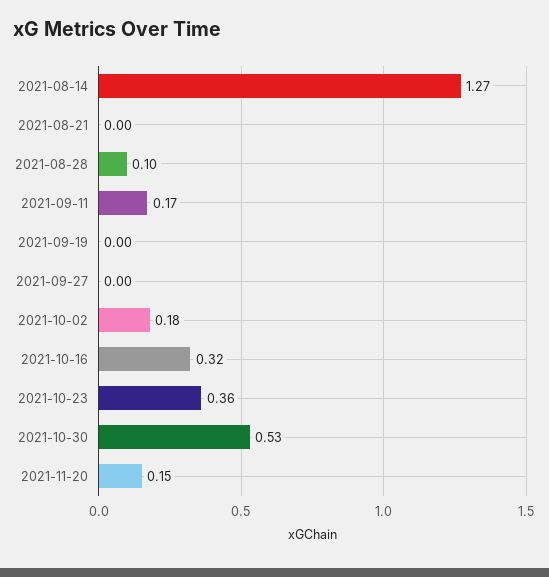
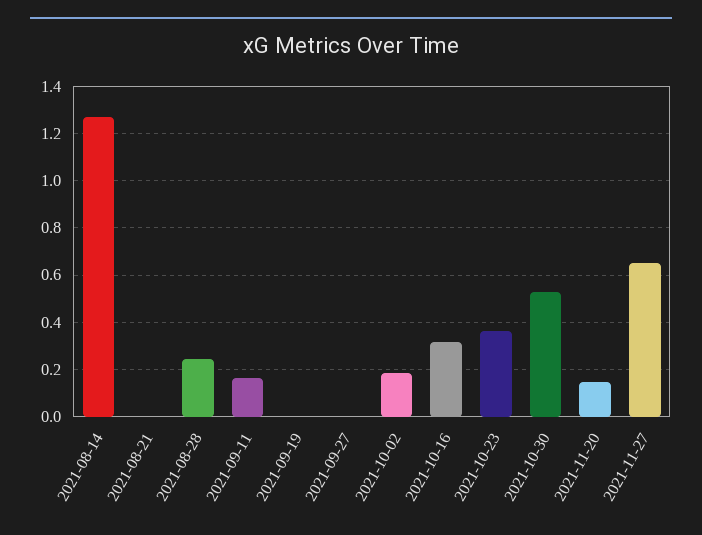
2021-08-28: 0.1 -> 0.25
2021-11-27: none -> 0.65

